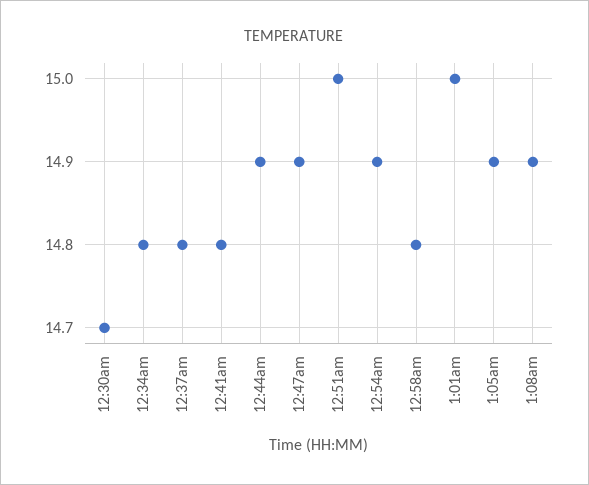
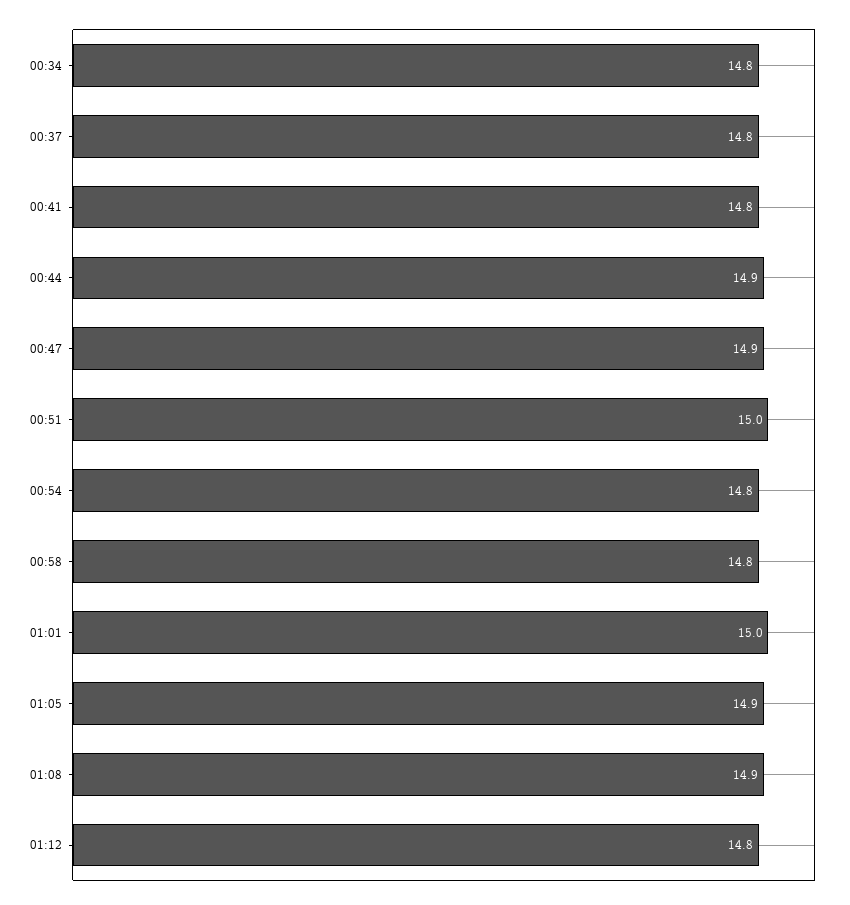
12:30am: 14.7 -> none
12:54am: 14.9 -> 14.8
01:12: none -> 14.8

